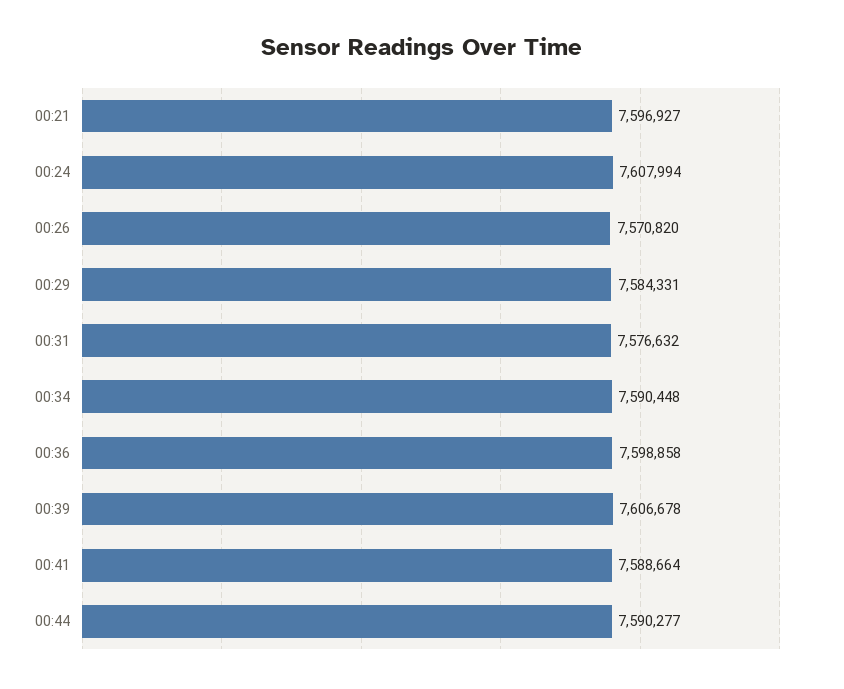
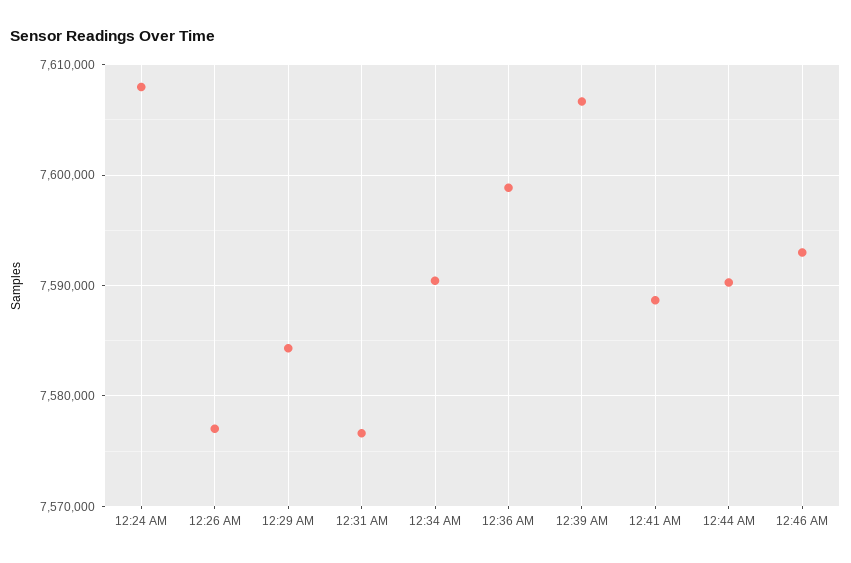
00:21: 7596927 -> none
00:26: 7570820 -> 7577000
12:46 AM: none -> 7593000

